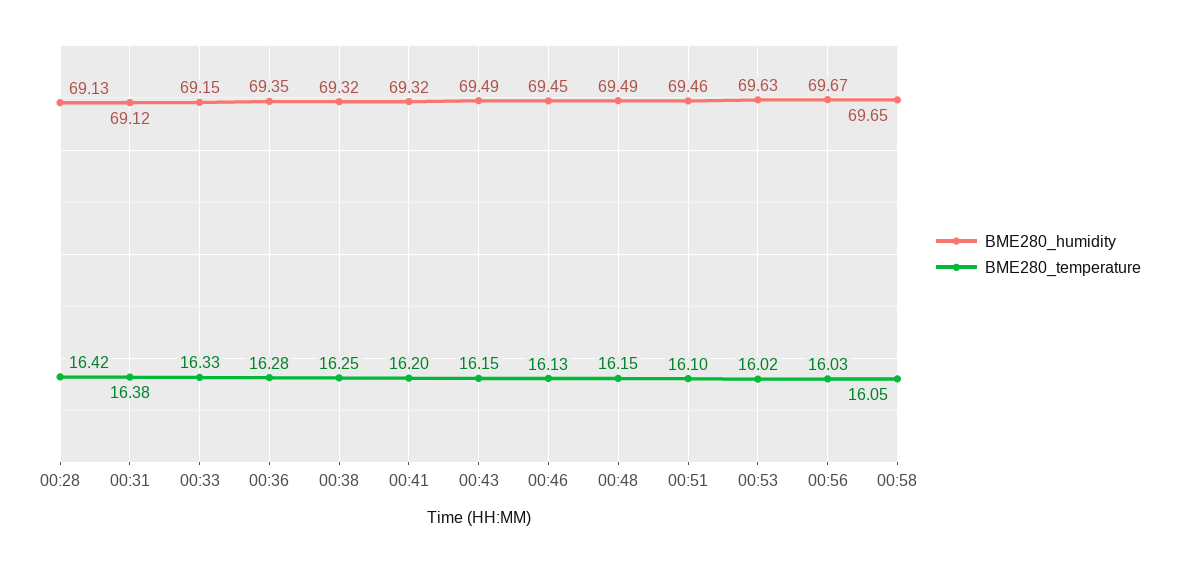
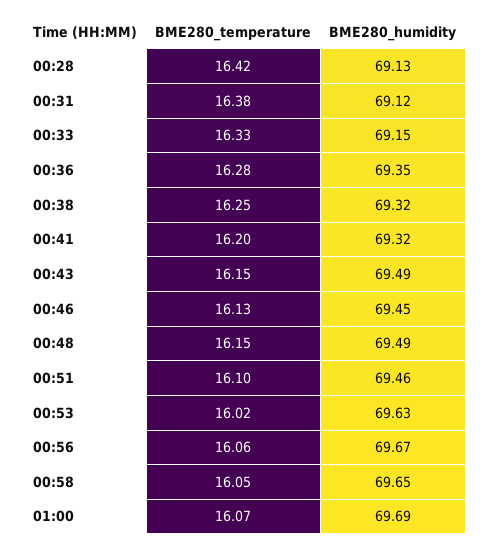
BME280_temperature, 00:56: 16.03 -> 16.06
BME280_temperature, 01:00: none -> 16.07
BME280_humidity, 01:00: none -> 69.69

